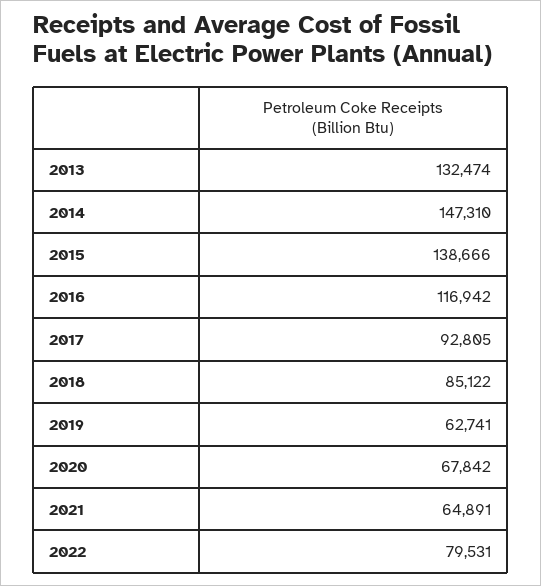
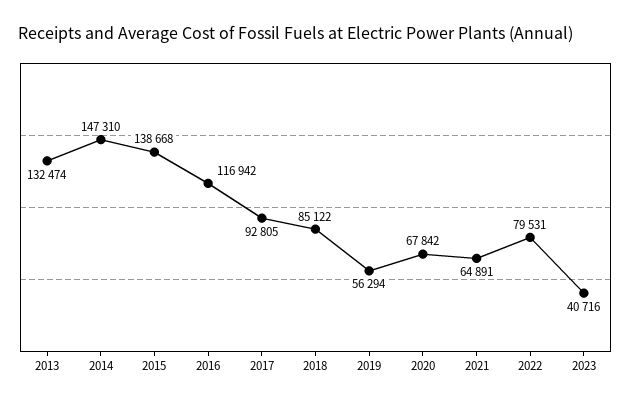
2015: 138666 -> 138668
2019: 62741 -> 56294
2023: none -> 40716

